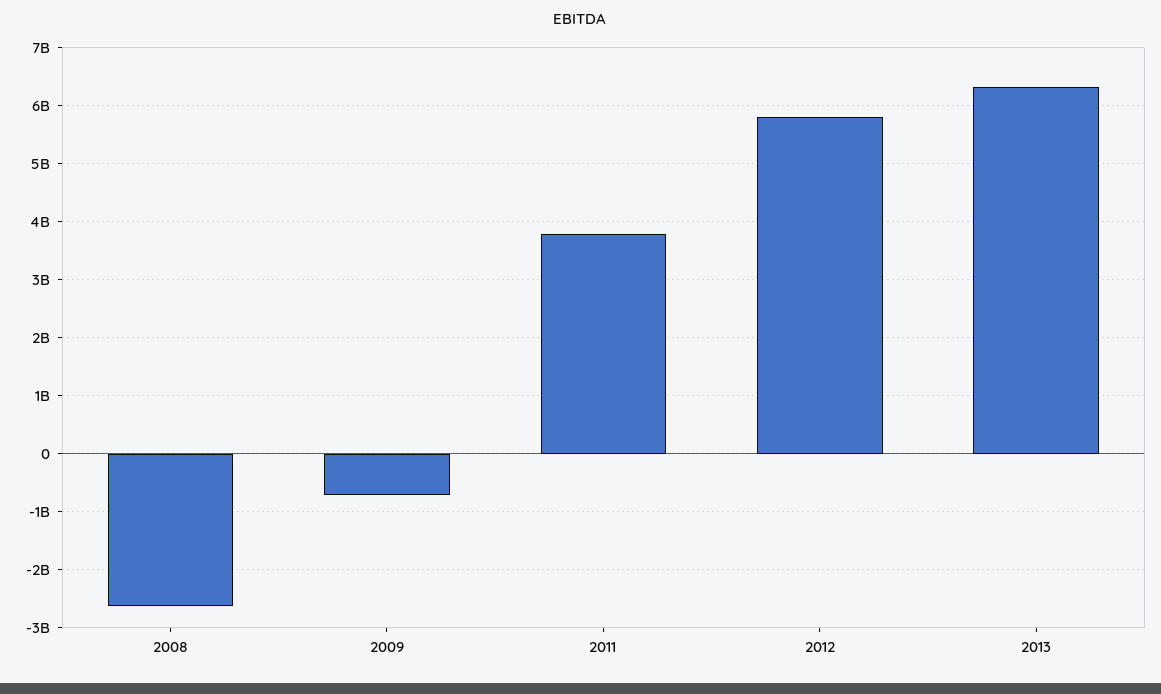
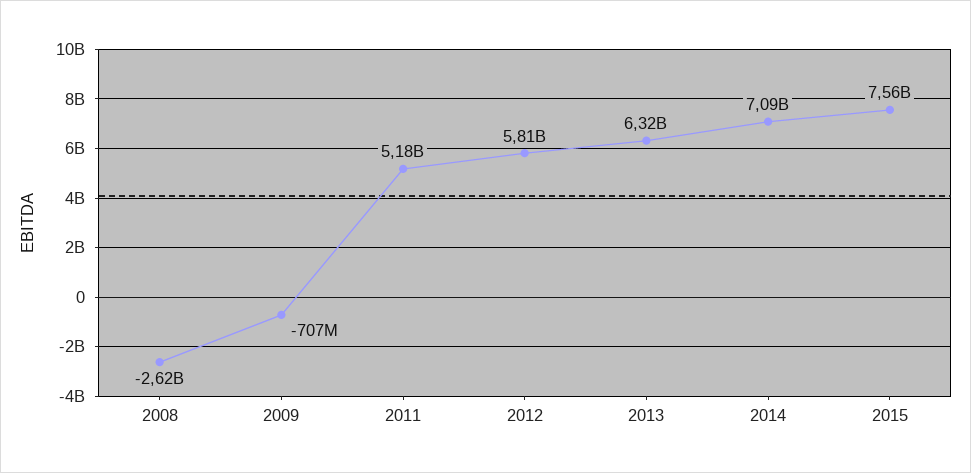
2011: 3800000000 -> 5180000000
2014: none -> 7090000000
2015: none -> 7560000000

